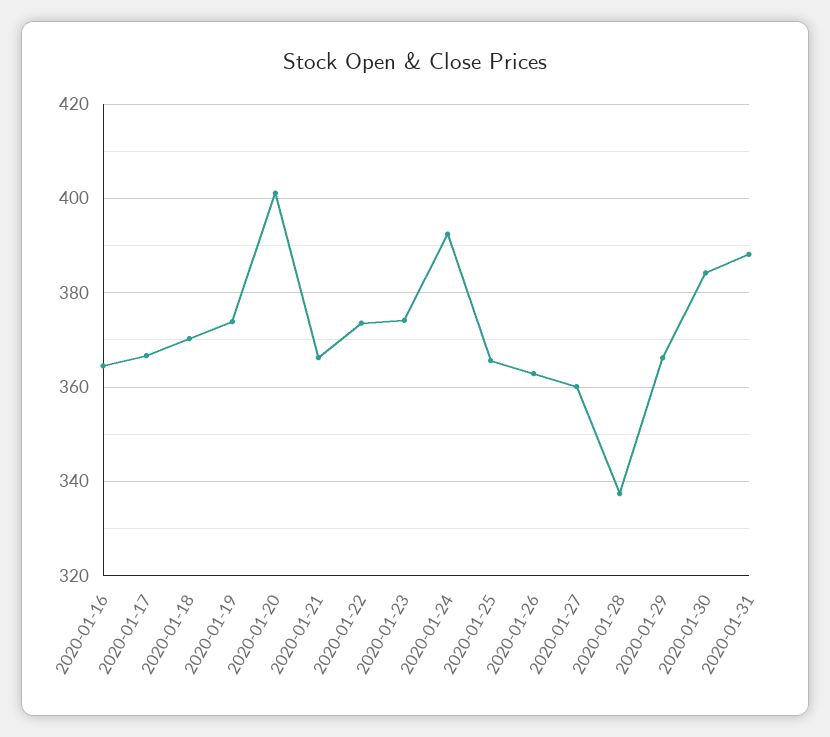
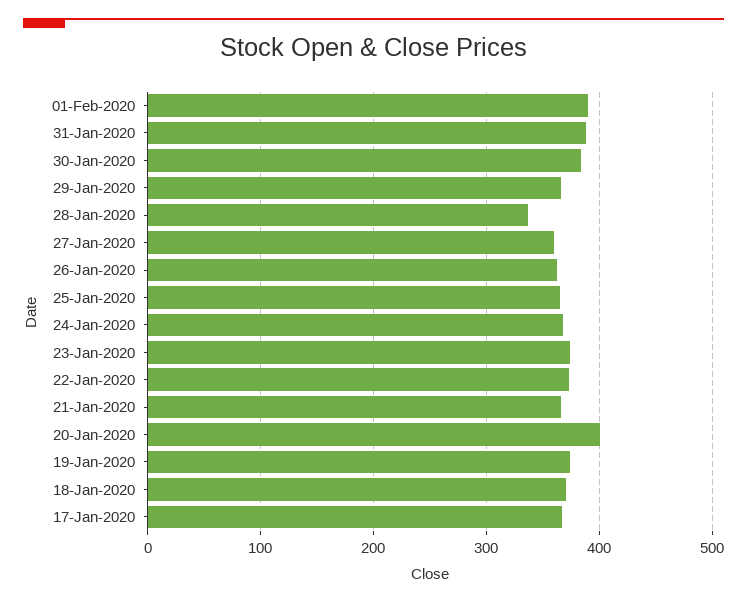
2020-01-16: 364 -> none
2020-01-24: 392 -> 370
01-Feb-2020: none -> 390

